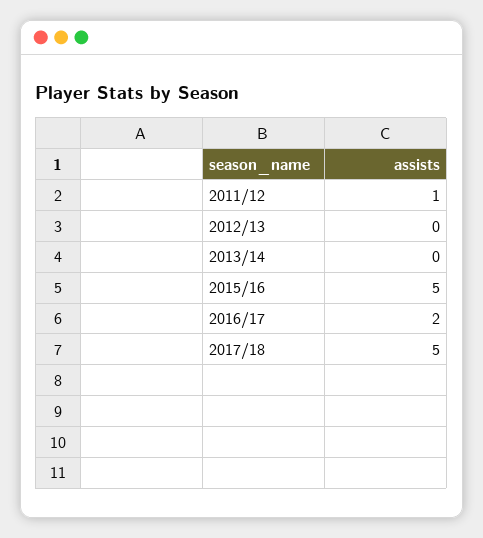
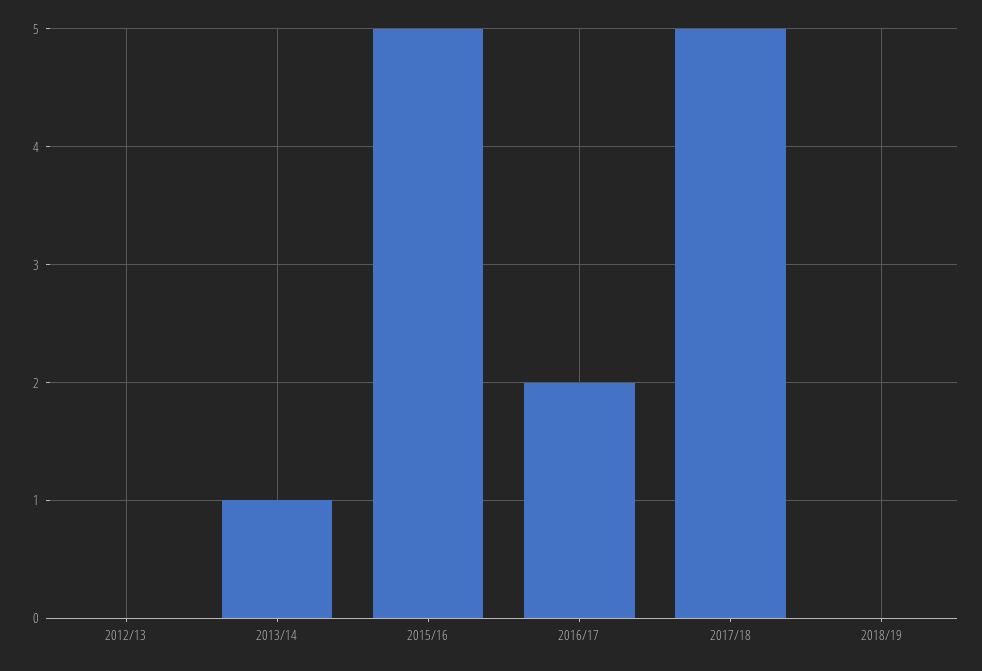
2011/12: 1 -> none
2013/14: 0 -> 1
2018/19: none -> 0

